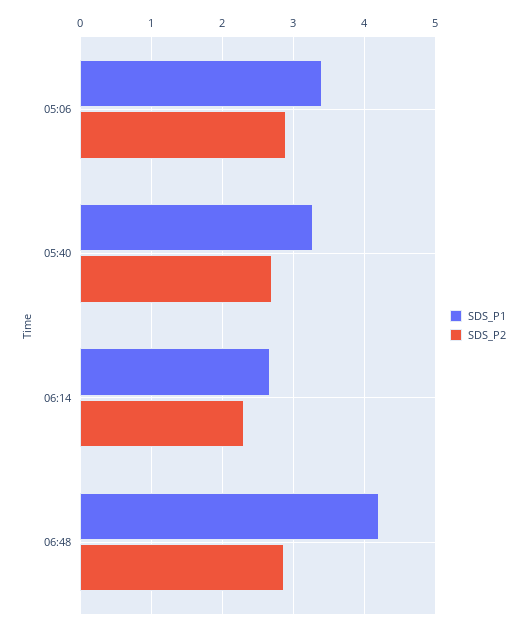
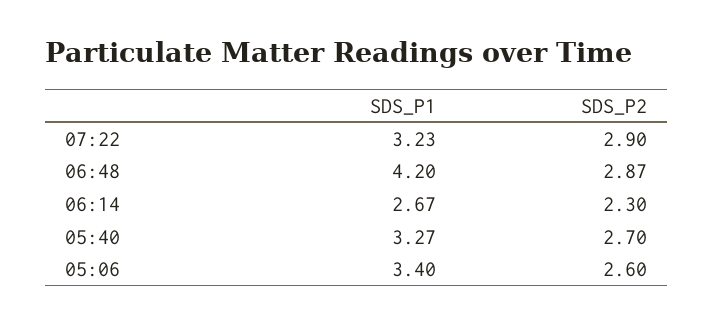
SDS_P2, 05:06: 2.9 -> 2.6
SDS_P1, 07:22: none -> 3.23
SDS_P2, 07:22: none -> 2.9

